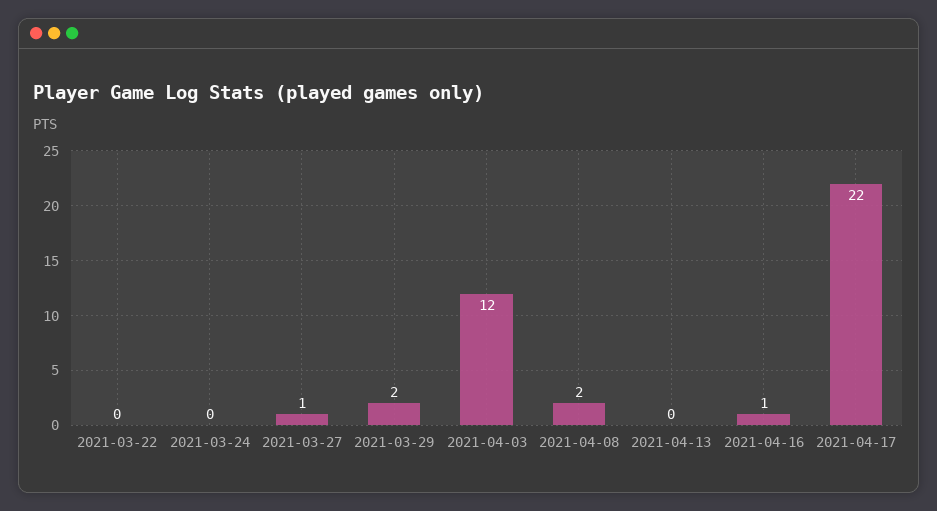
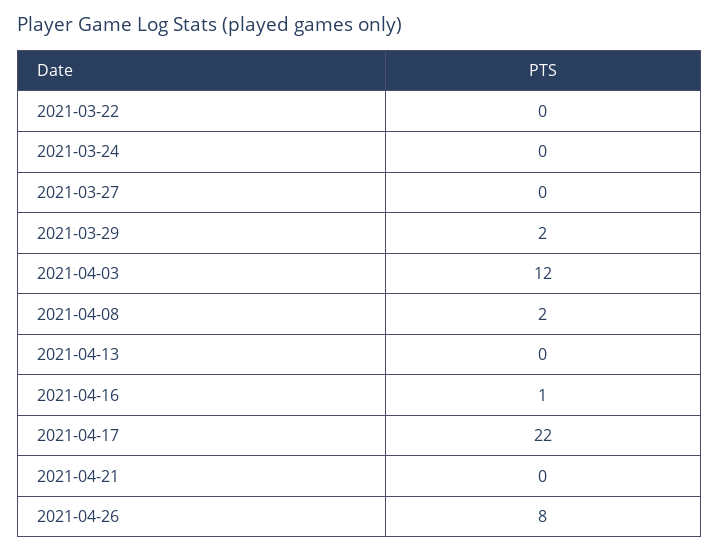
2021-03-27: 1 -> 0
2021-04-21: none -> 0
2021-04-26: none -> 8

